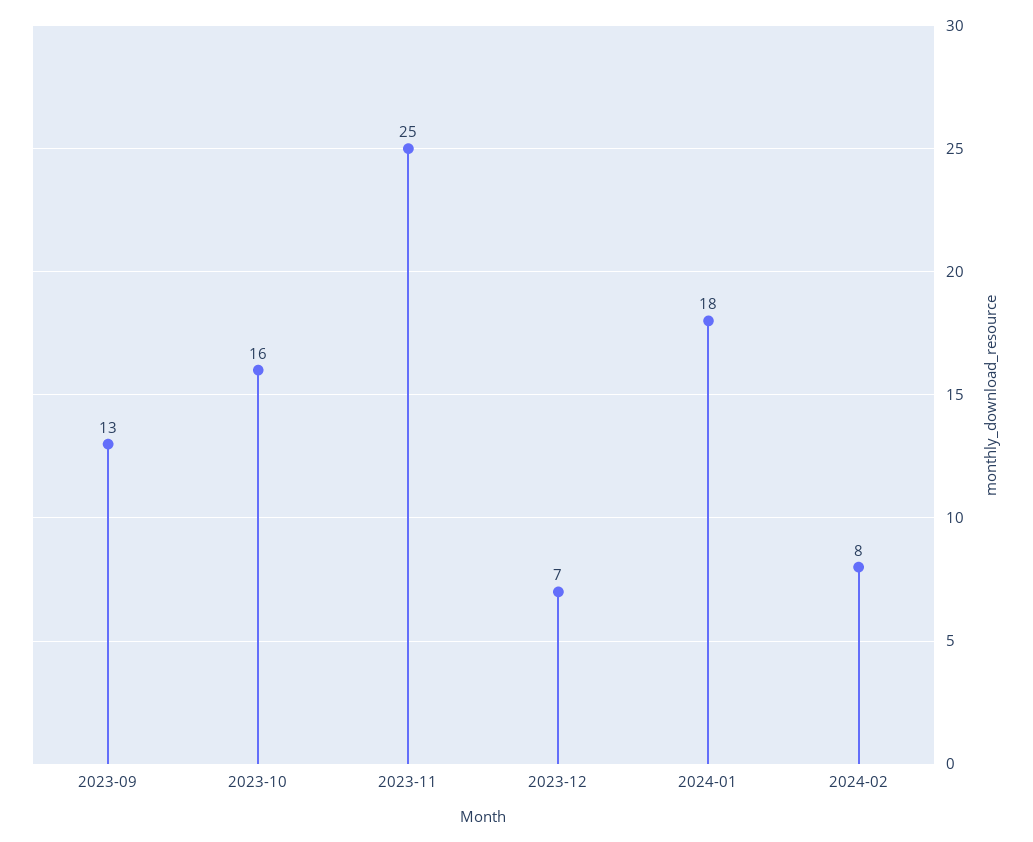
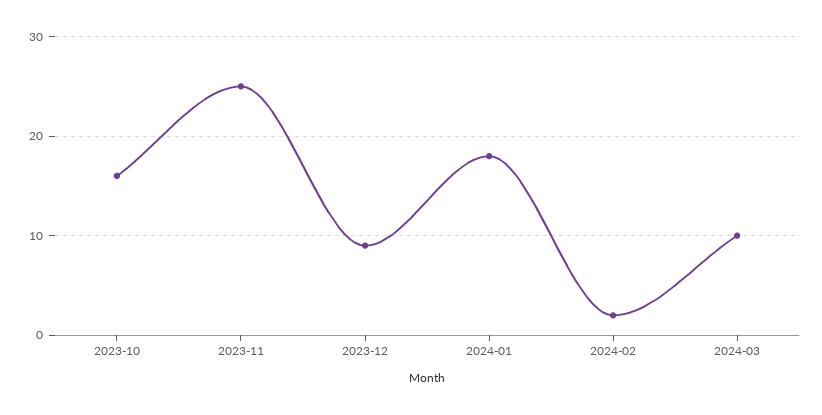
2023-09: 13 -> none
2023-12: 7 -> 9
2024-02: 8 -> 2
2024-03: none -> 10

